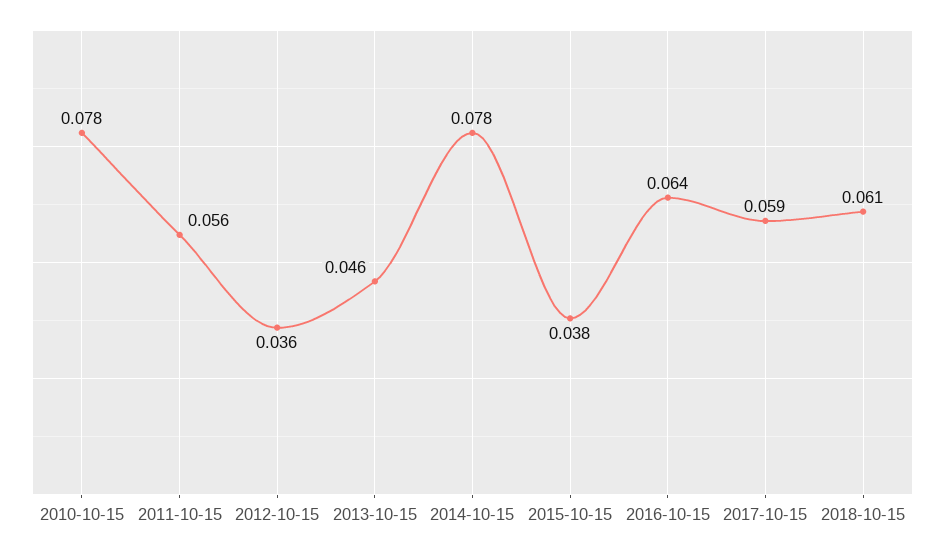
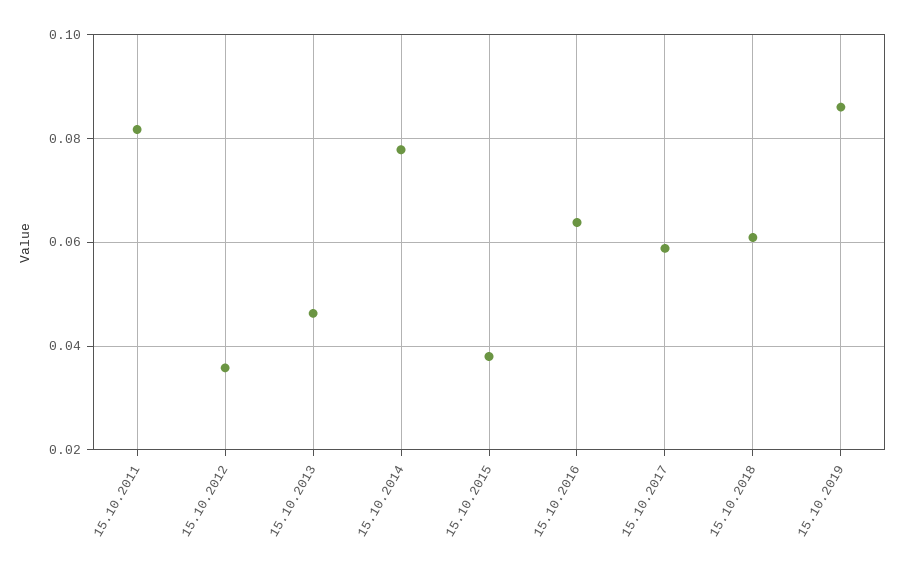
2010-10-15: 0.078 -> none
2011-10-15: 0.056 -> 0.082
15.10.2019: none -> 0.086

